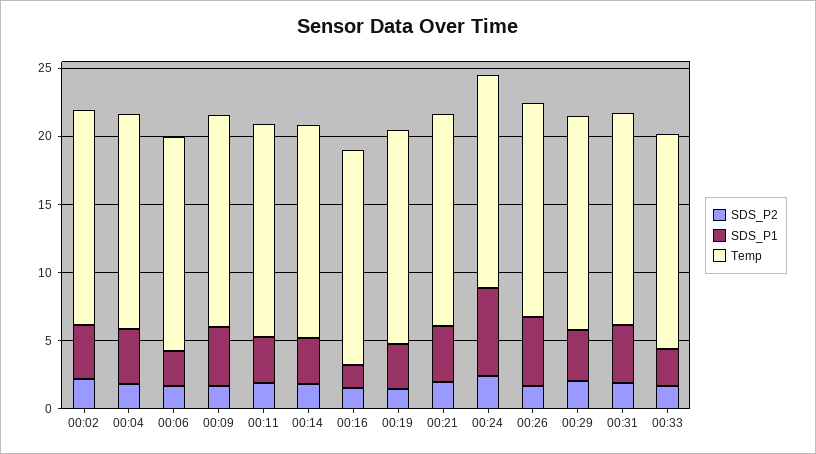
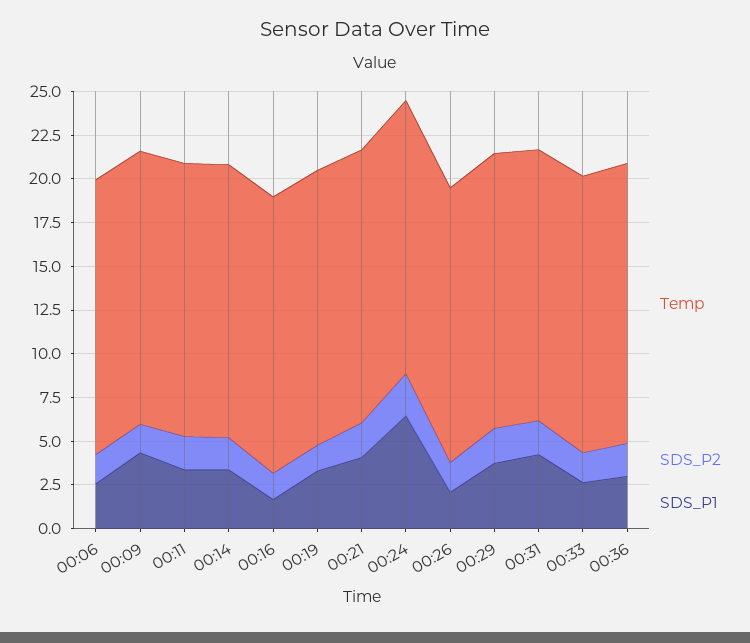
SDS_P2, 00:02: 2 -> none
SDS_P1, 00:02: 4 -> none
Temp, 00:02: 16 -> none
SDS_P2, 00:04: 2 -> none
SDS_P1, 00:04: 4 -> none
Temp, 00:04: 16 -> none
SDS_P1, 00:26: 5 -> 2
Temp, 00:36: none -> 16
SDS_P2, 00:36: none -> 2
SDS_P1, 00:36: none -> 3

